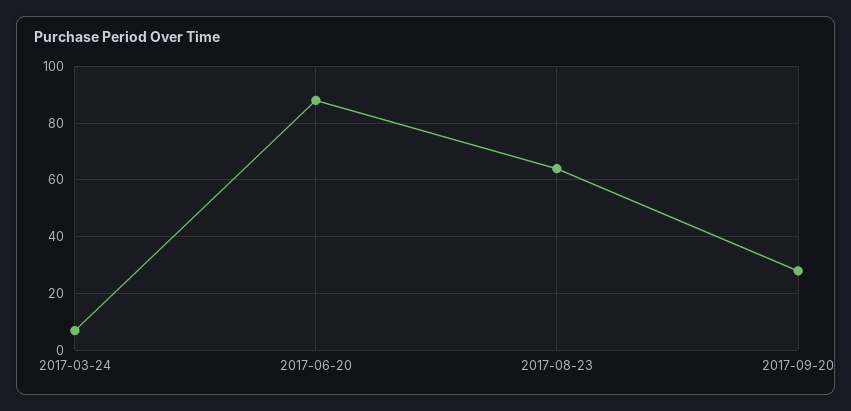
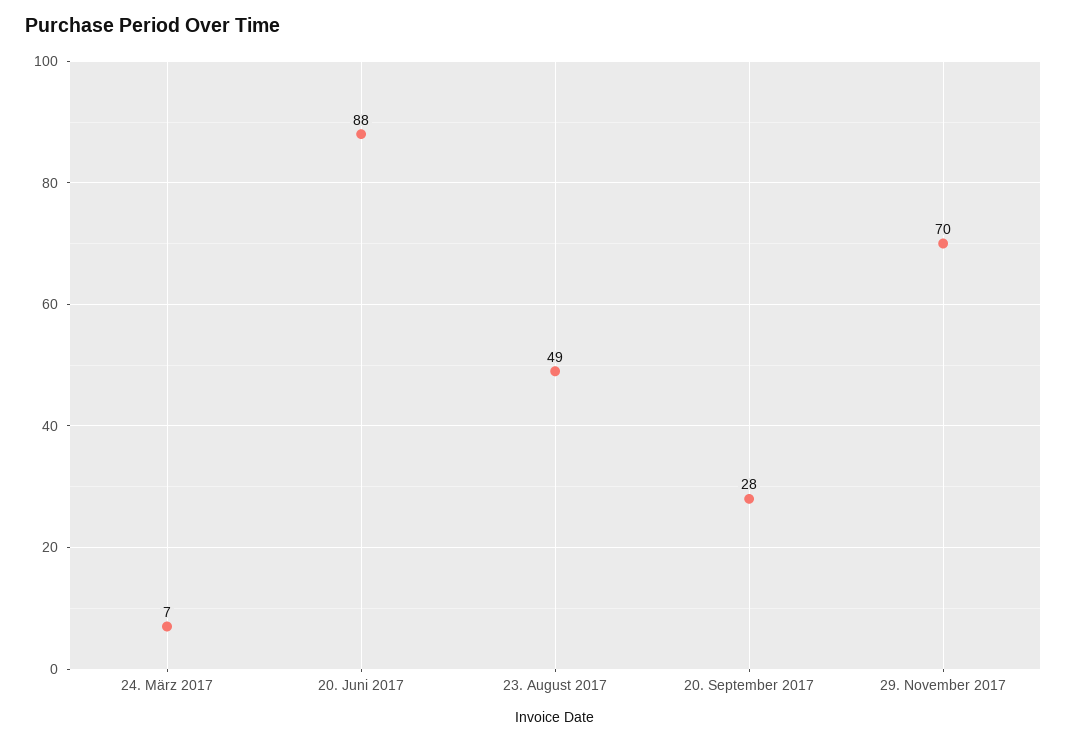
2017-08-23: 65 -> 49
29. November 2017: none -> 70

